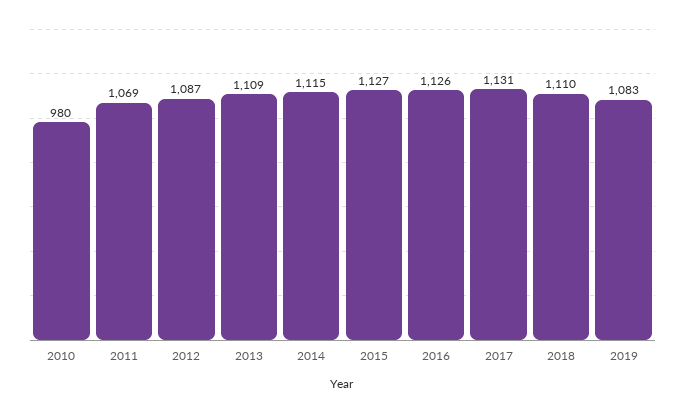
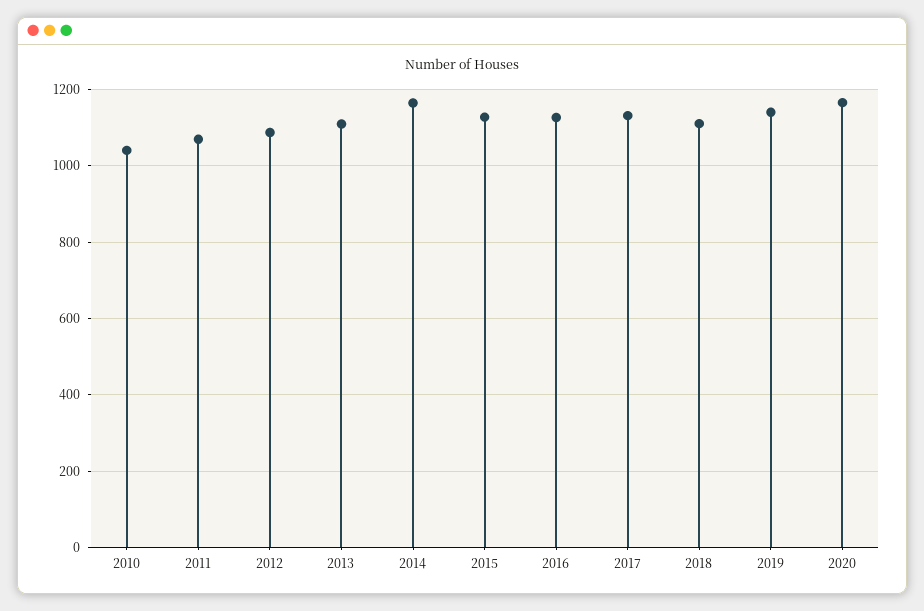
2010: 980 -> 1040
2014: 1115 -> 1160
2019: 1083 -> 1140
2020: none -> 1160

